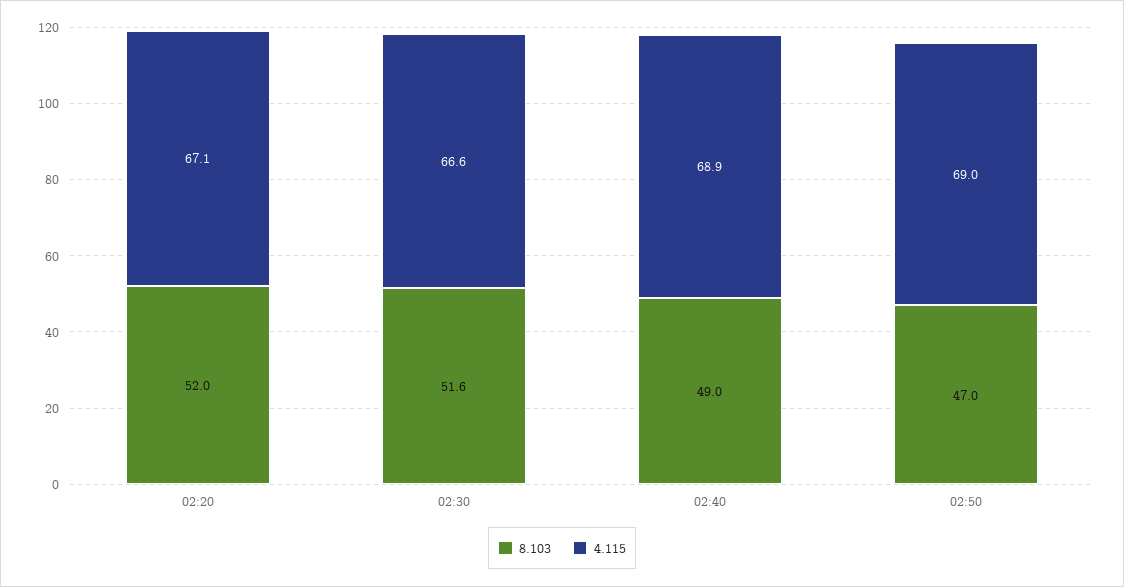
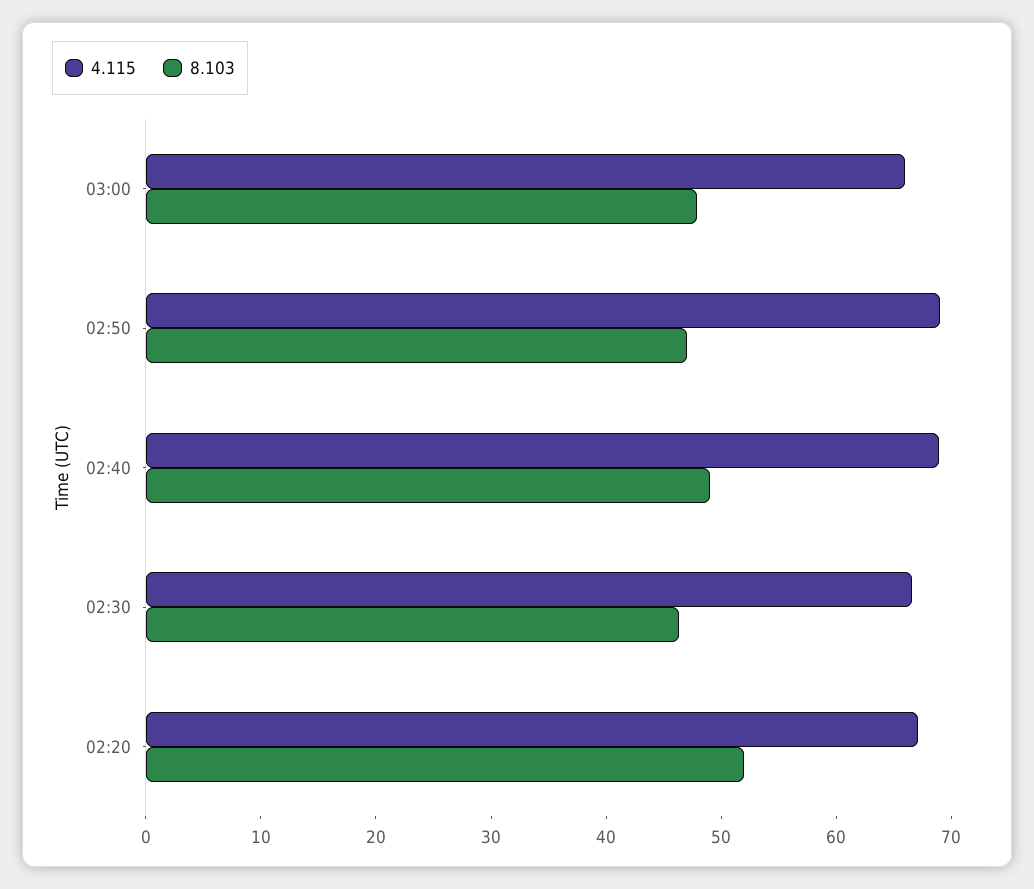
8.103, 02:30: 51.6 -> 46
4.115, 03:00: none -> 66
8.103, 03:00: none -> 48

